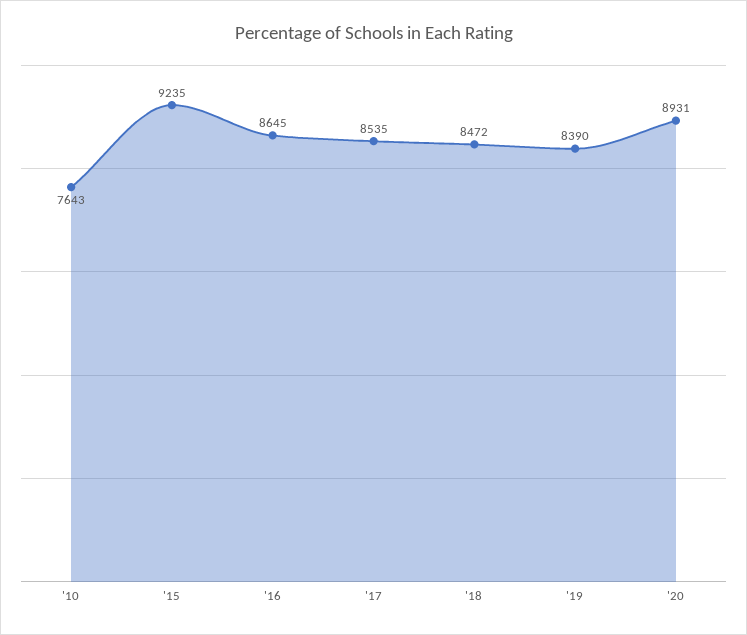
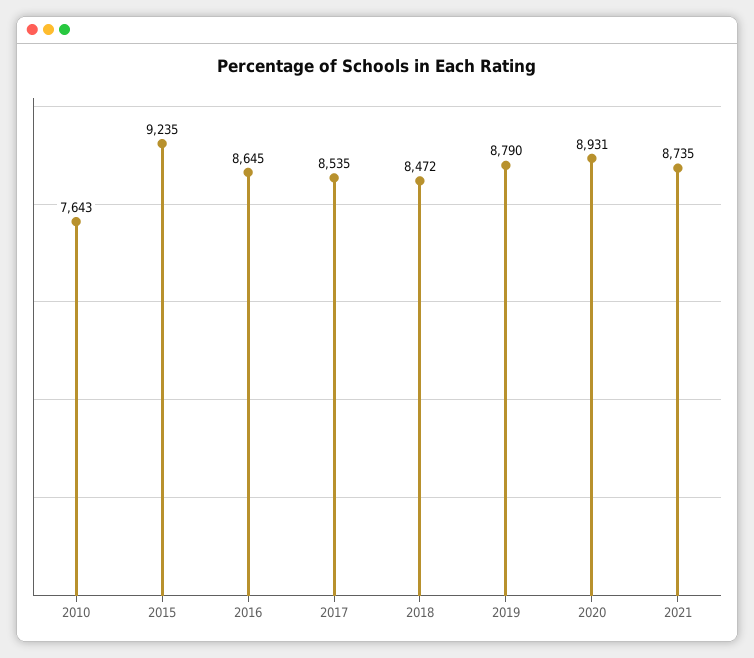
'19: 8390 -> 8790
2021: none -> 8735

